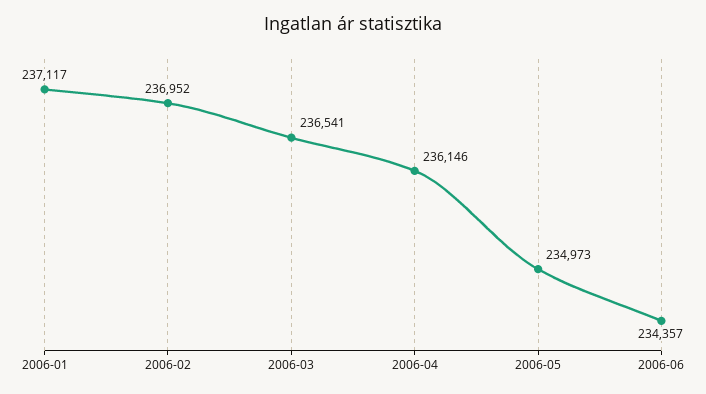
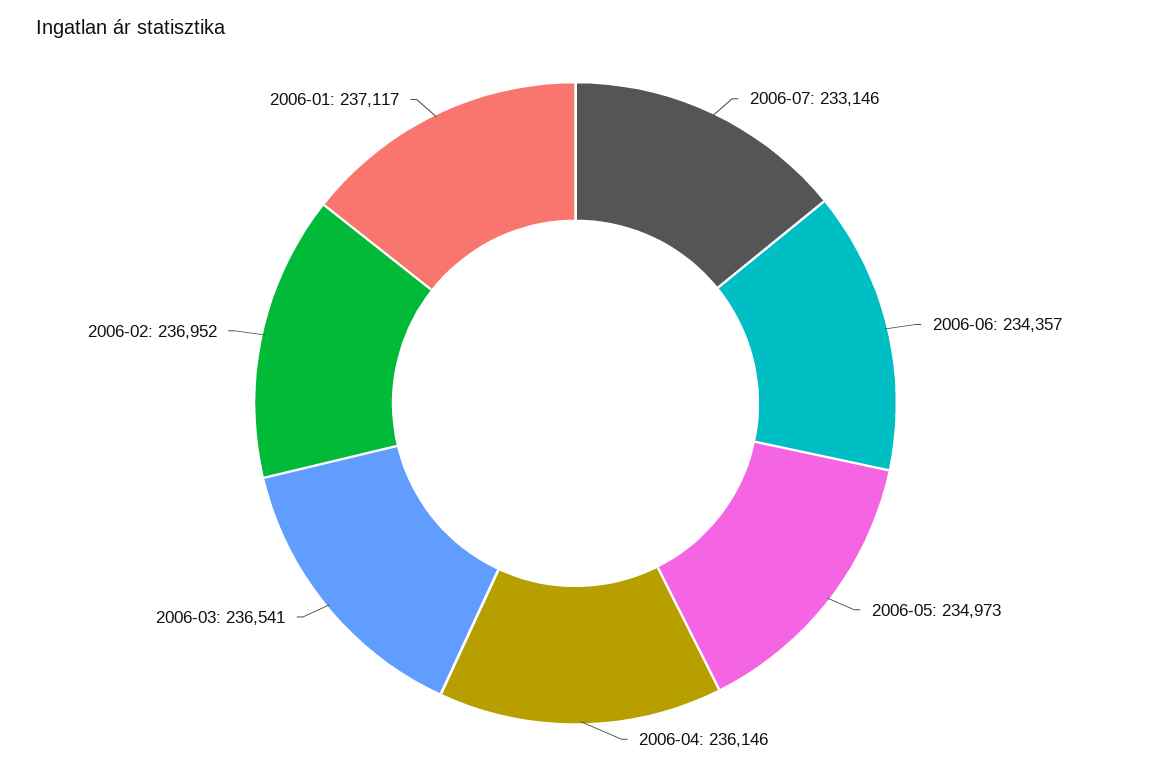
2006-07: none -> 233146

